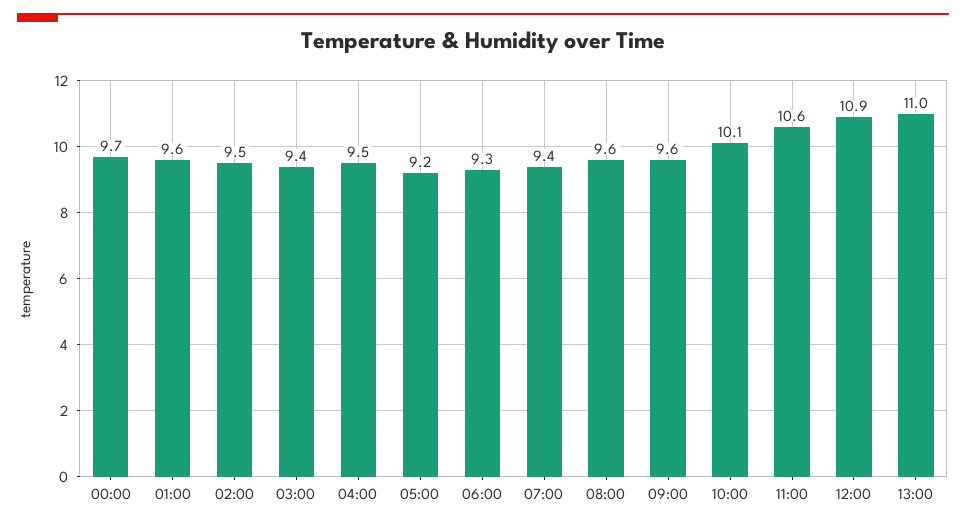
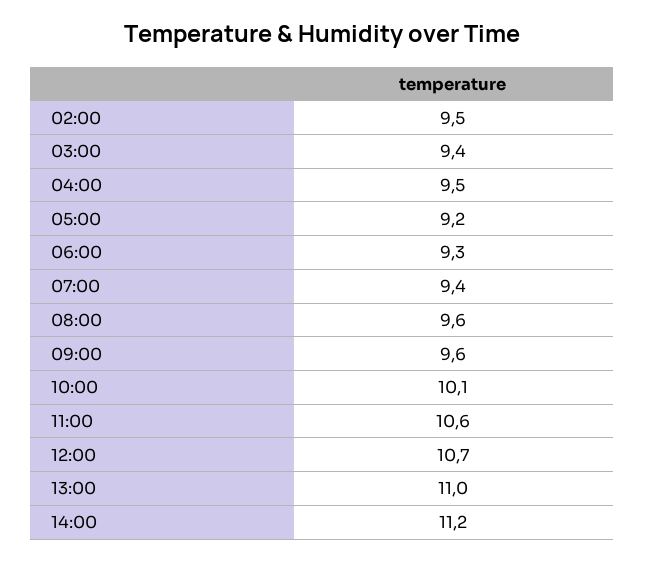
00:00: 9.7 -> none
01:00: 9.6 -> none
12:00: 10.9 -> 10.7
14:00: none -> 11.2

